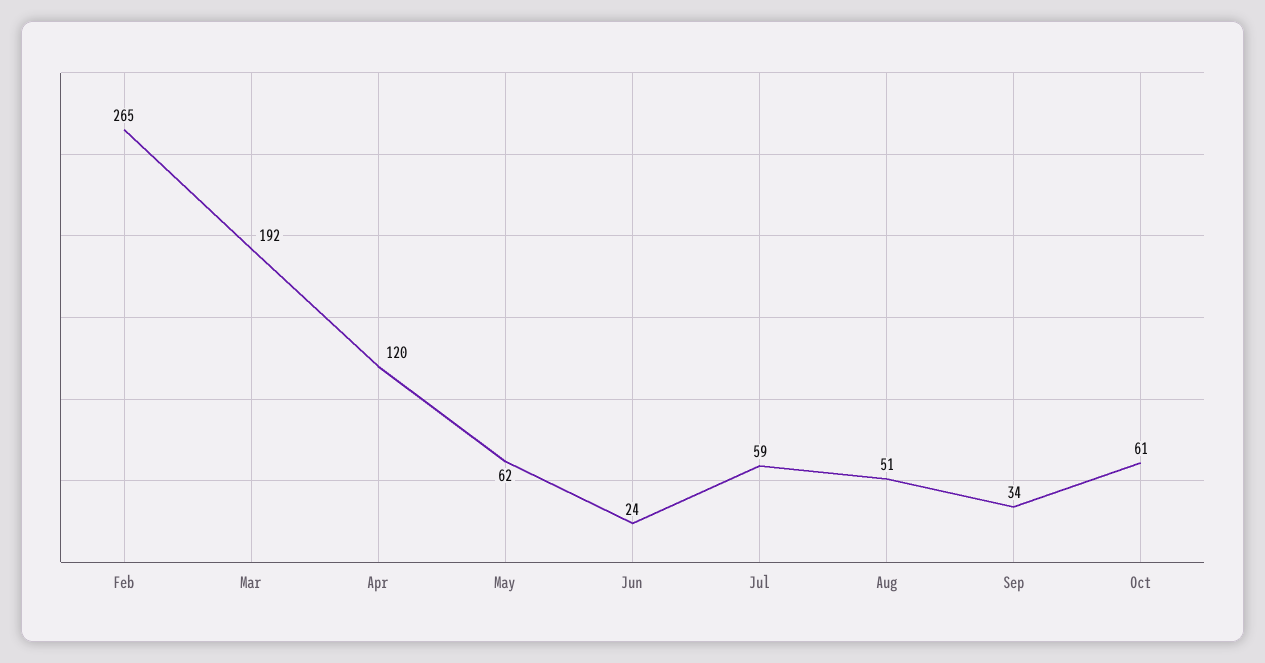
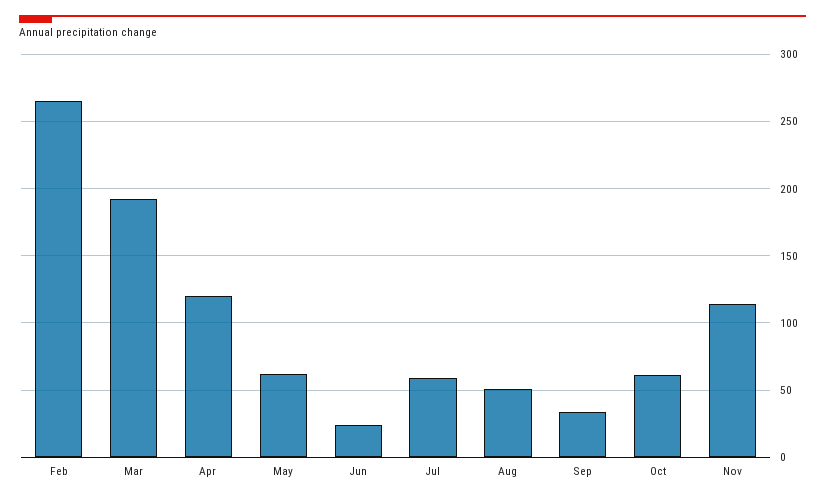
Nov: none -> 115

